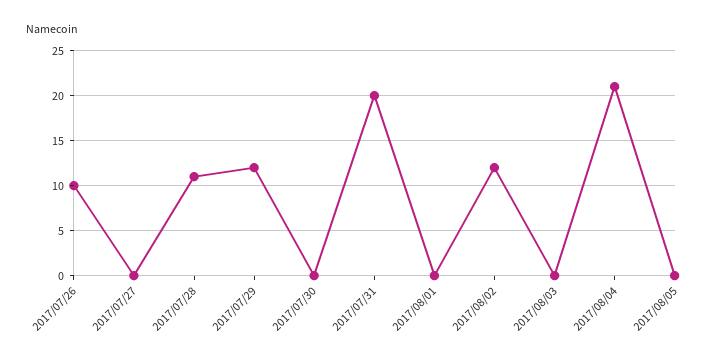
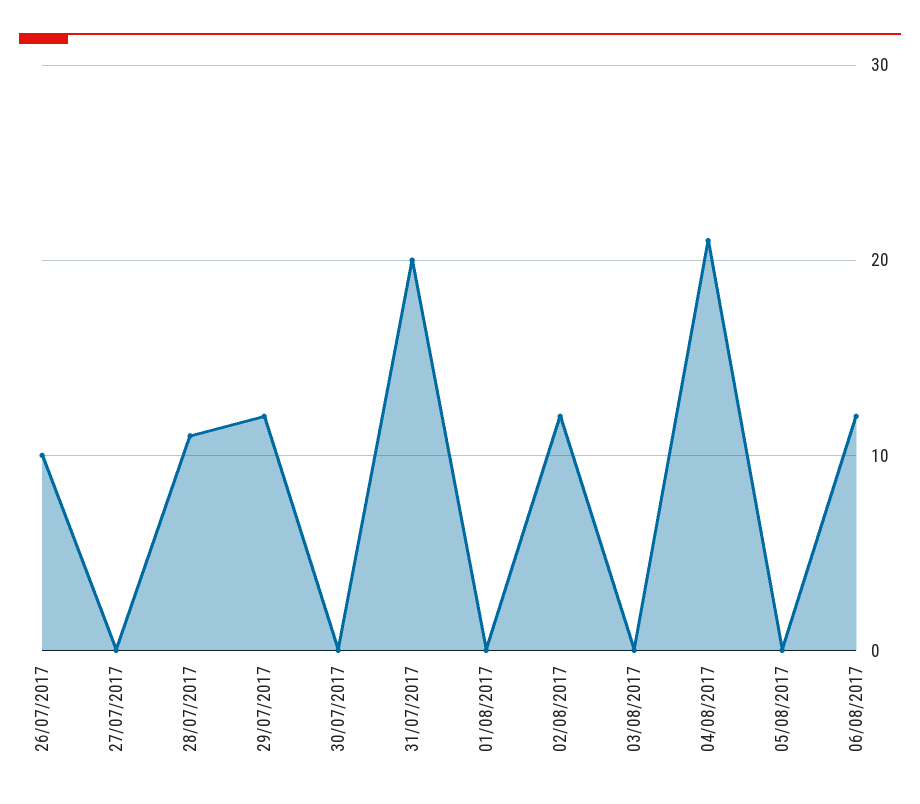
06/08/2017: none -> 12

